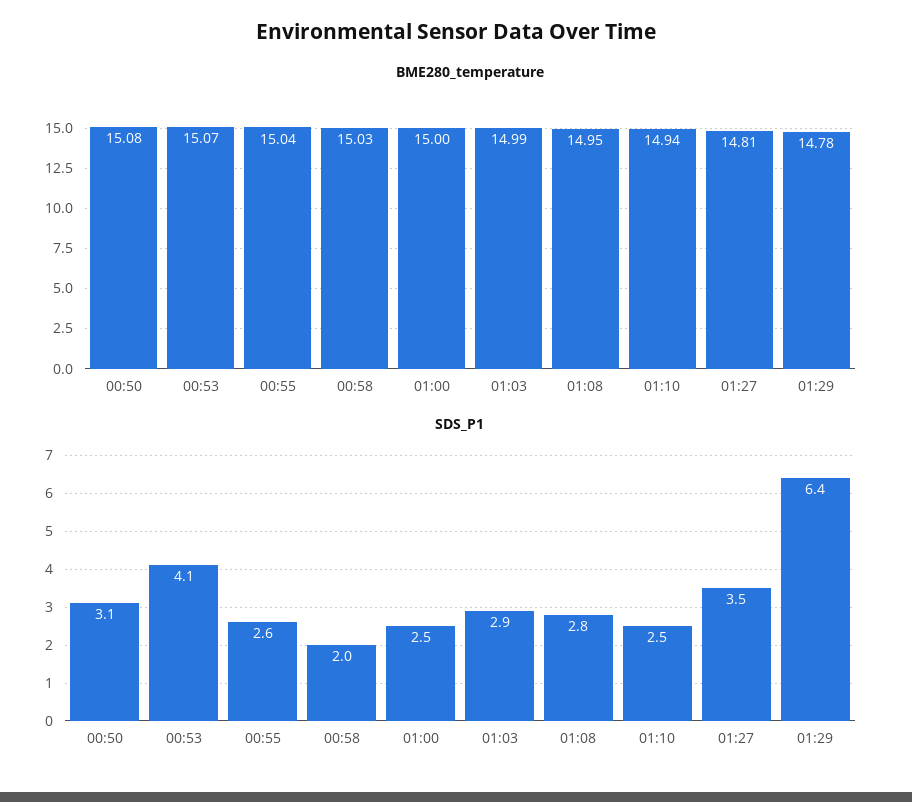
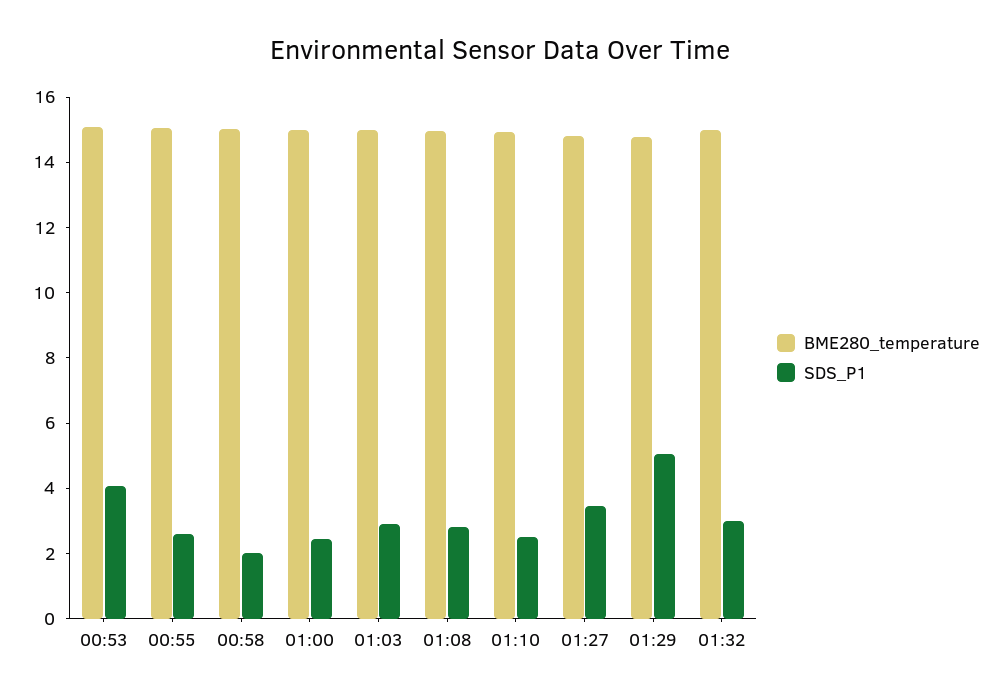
BME280_temperature, 00:50: 15.08 -> none
SDS_P1, 00:50: 3.1 -> none
SDS_P1, 01:29: 6.4 -> 5
BME280_temperature, 01:32: none -> 15
SDS_P1, 01:32: none -> 3

